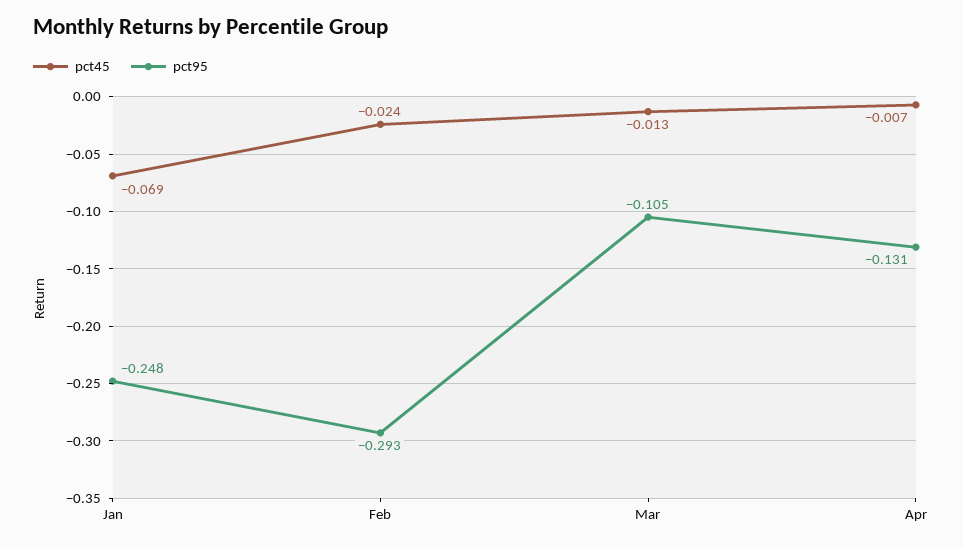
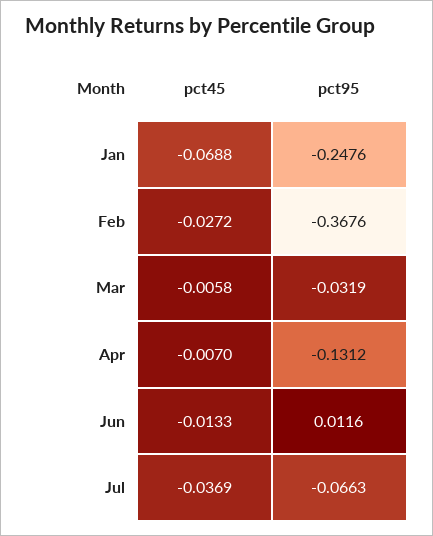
pct45, Feb: -0.024 -> -0.0272
pct95, Feb: -0.293 -> -0.3676
pct45, Mar: -0.013 -> -0.0058
pct95, Mar: -0.105 -> -0.0319
pct45, Jun: none -> -0.0133
pct95, Jun: none -> 0.0116
pct45, Jul: none -> -0.0369
pct95, Jul: none -> -0.0663

